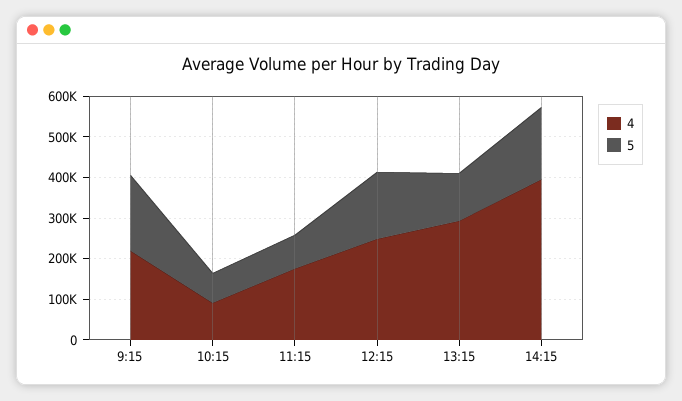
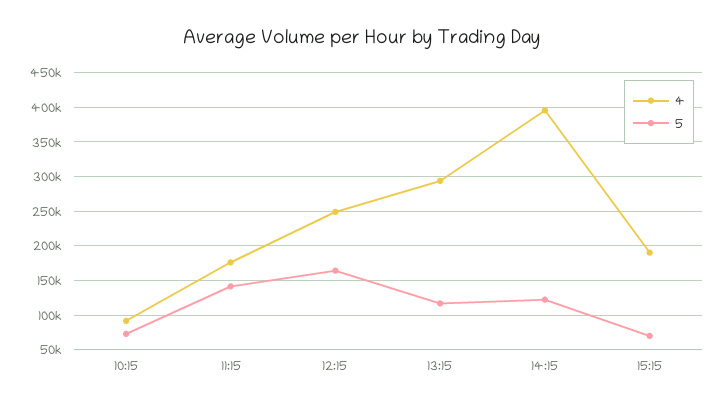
4, 9:15: 220000 -> none
5, 9:15: 180000 -> none
5, 11:15: 80000 -> 140000
5, 14:15: 180000 -> 120000
4, 15:15: none -> 190000
5, 15:15: none -> 70000

